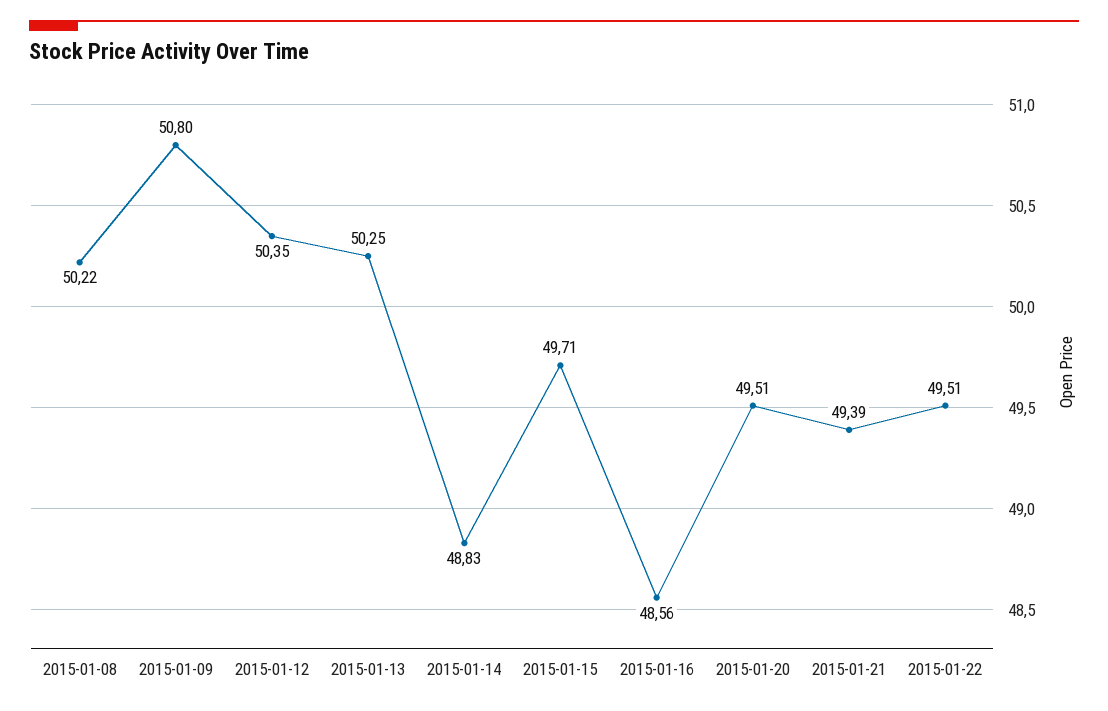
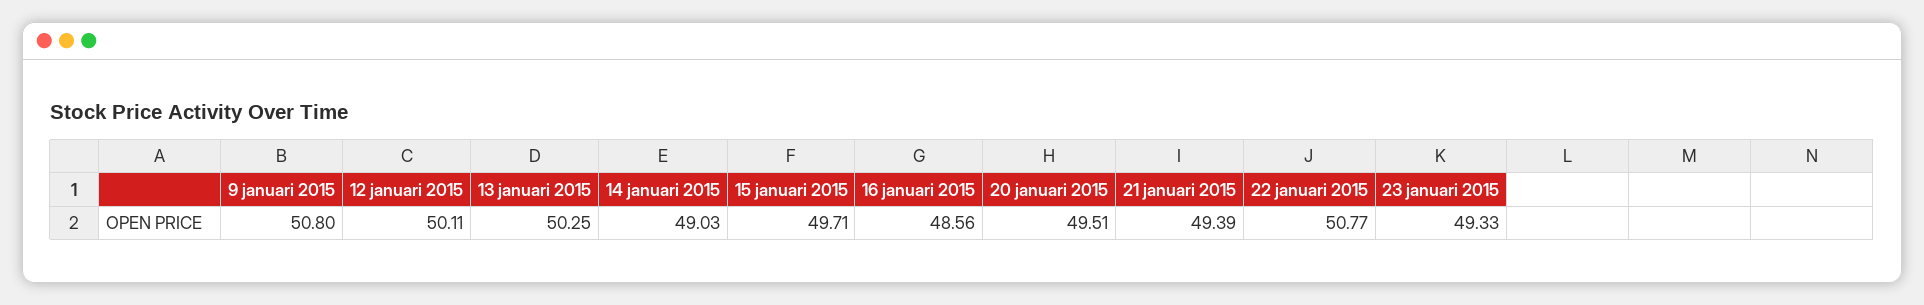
2015-01-08: 50.22 -> none
2015-01-12: 50.35 -> 50.11
2015-01-14: 48.83 -> 49.03
2015-01-22: 49.51 -> 50.77
23 januari 2015: none -> 49.33

